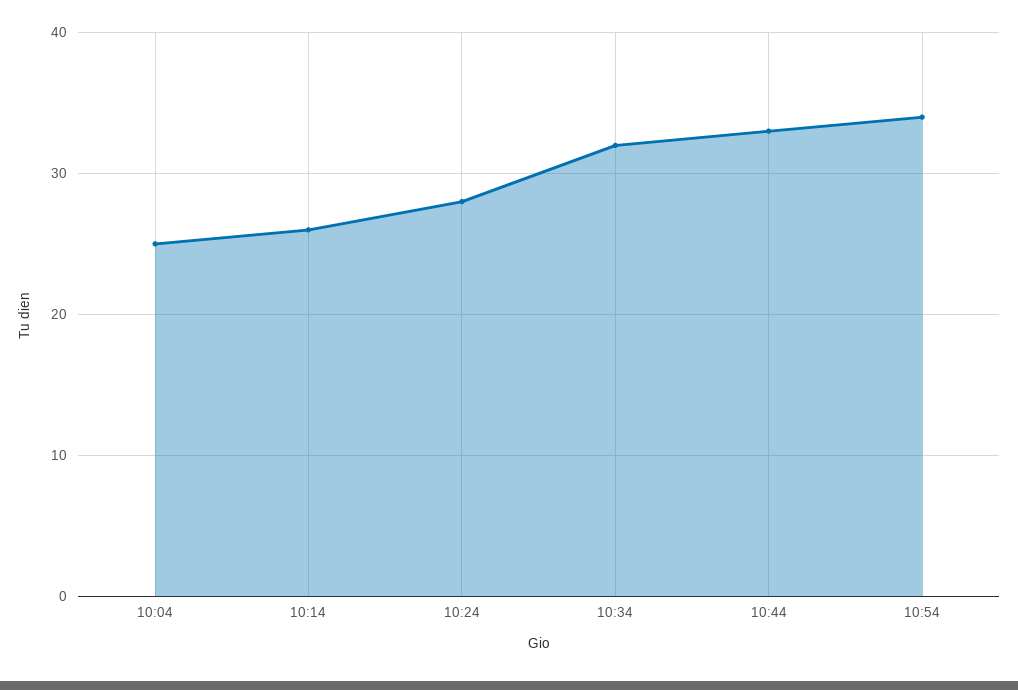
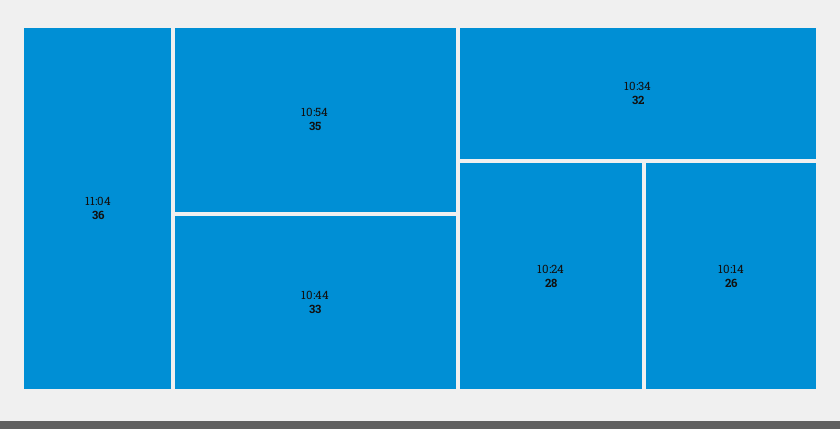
10:04: 25 -> none
10:54: 34 -> 35
11:04: none -> 36

